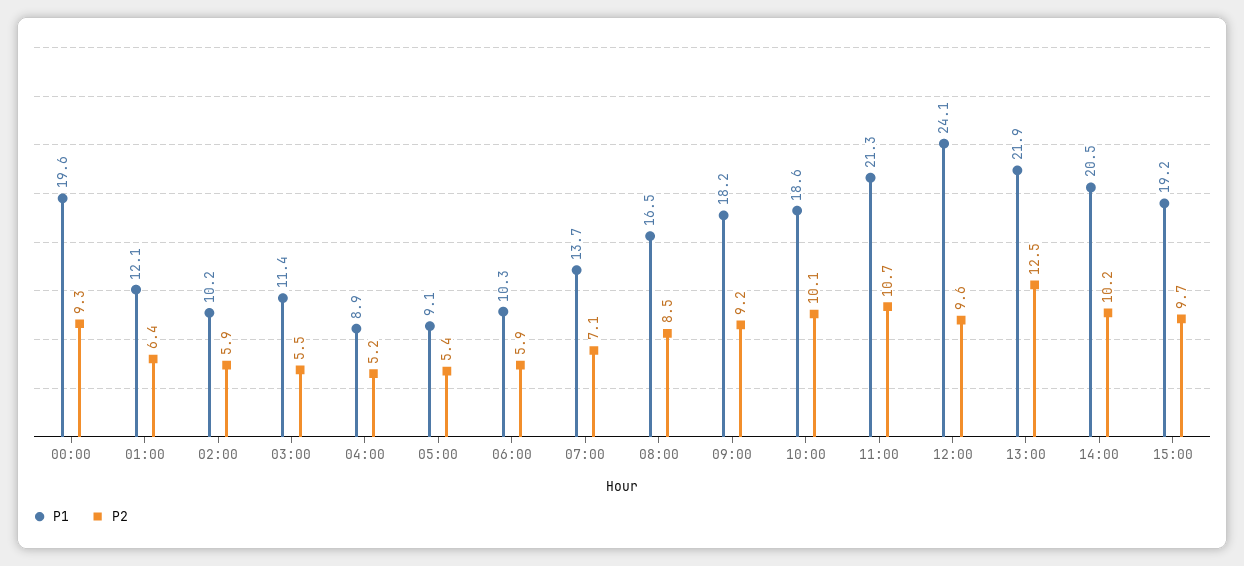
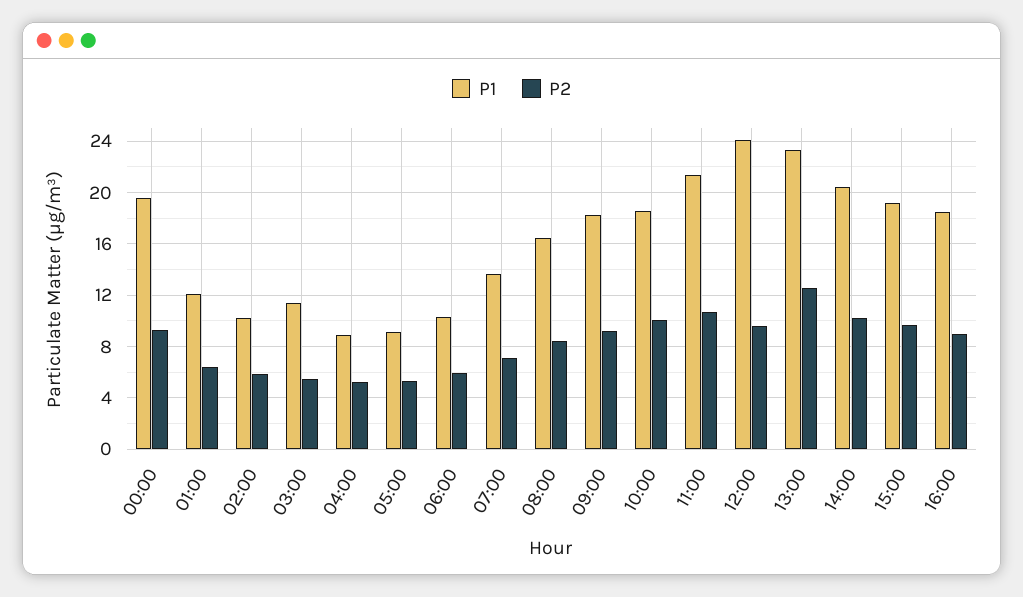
P1, 13:00: 21.9 -> 23.5
P1, 16:00: none -> 18.5
P2, 16:00: none -> 9

